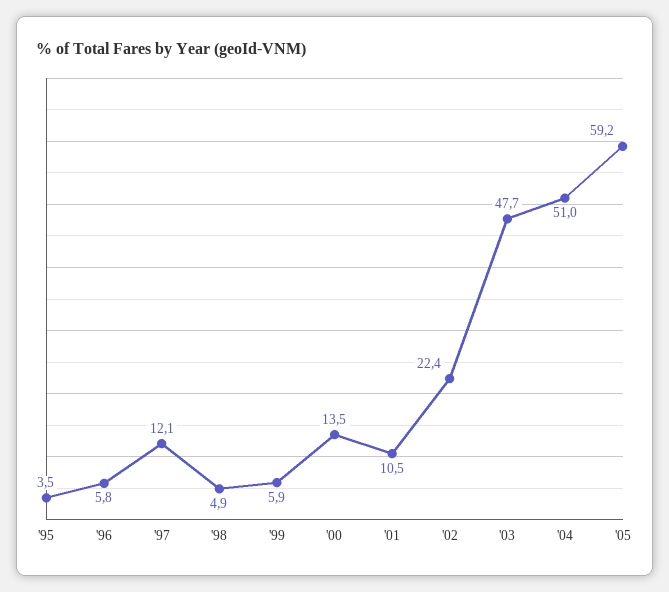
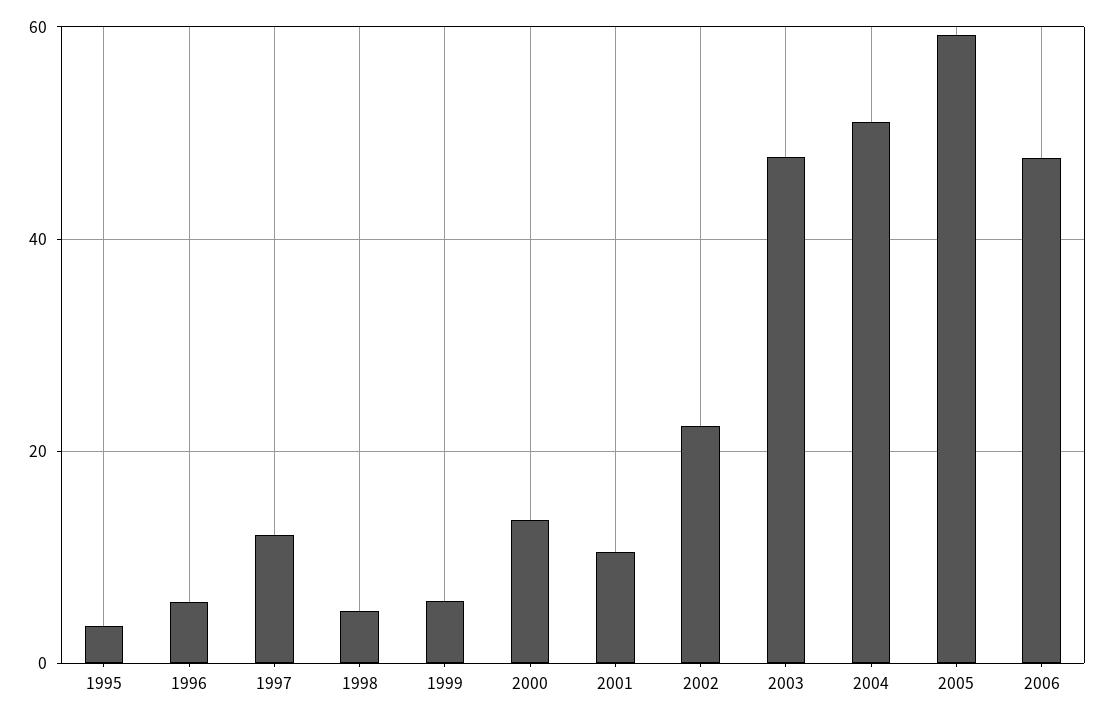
2006: none -> 48

